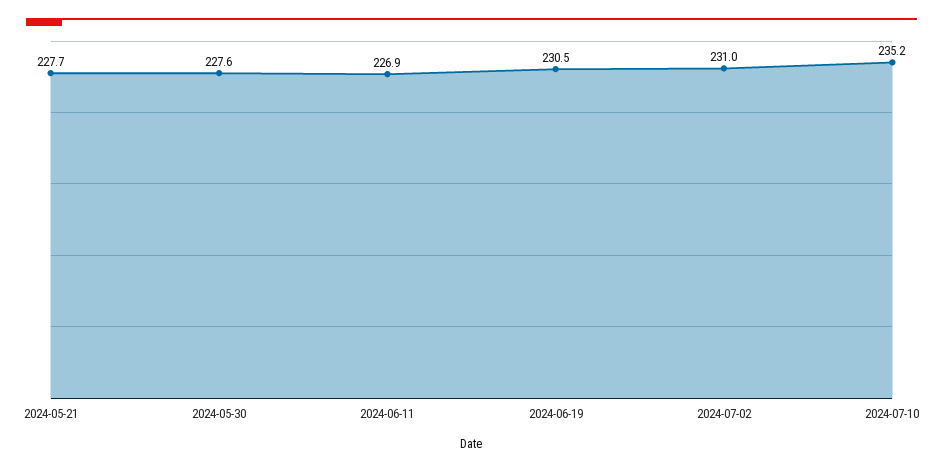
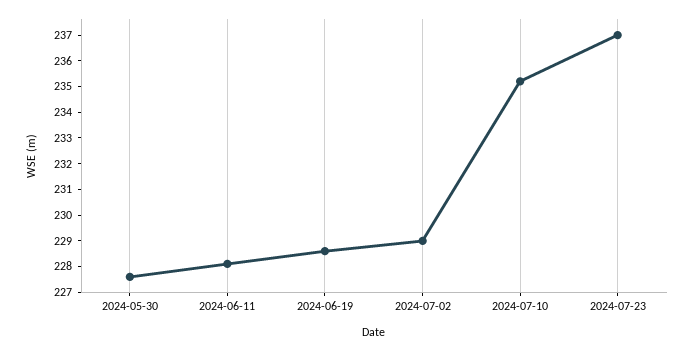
2024-05-21: 227.7 -> none
2024-06-11: 226.9 -> 228
2024-06-19: 230.5 -> 228.5
2024-07-02: 231 -> 229
2024-07-23: none -> 237

